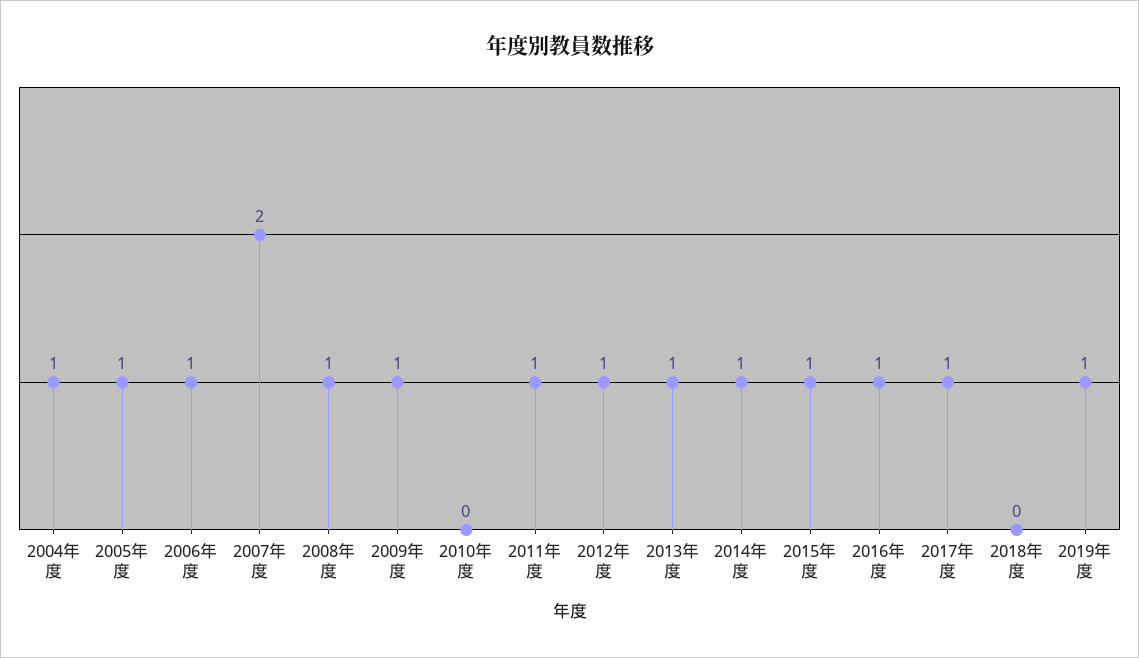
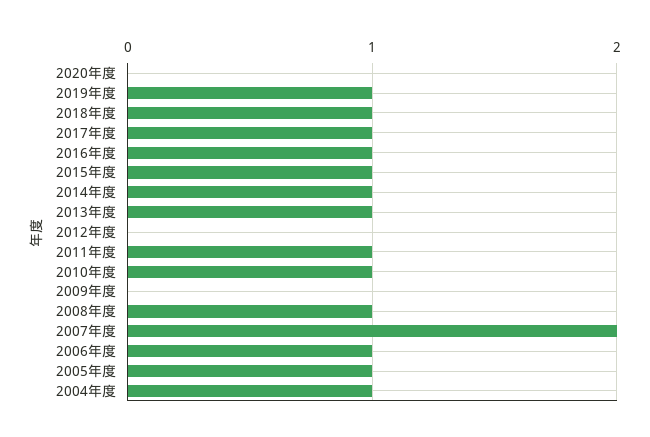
2009年度: 1 -> 0
2010年度: 0 -> 1
2012年度: 1 -> 0
2018年度: 0 -> 1
2020年度: none -> 0

